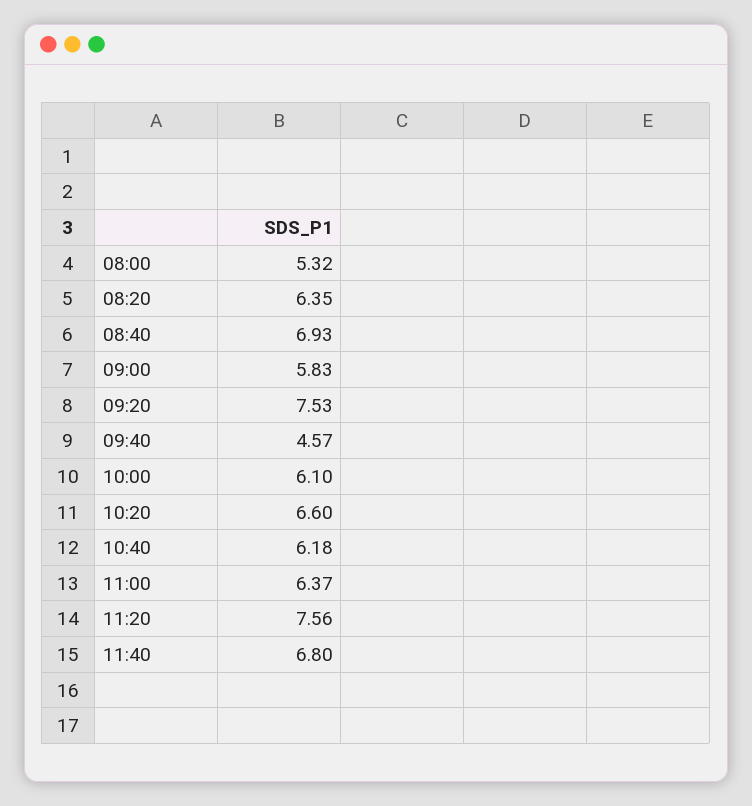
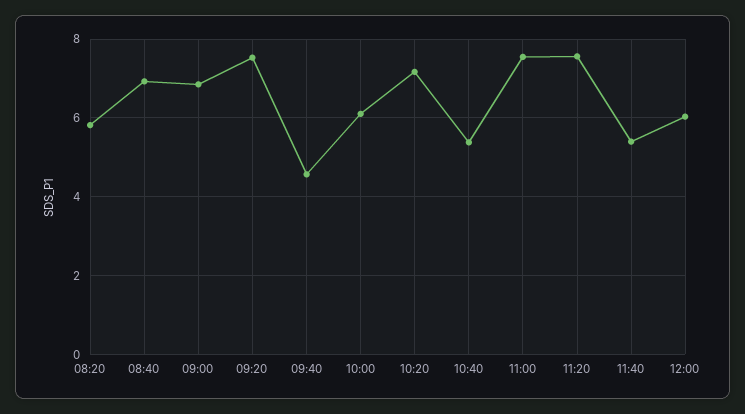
08:00: 5.32 -> none
08:20: 6.35 -> 5.8
09:00: 5.83 -> 6.8
10:20: 6.6 -> 7.2
10:40: 6.18 -> 5.4
11:00: 6.37 -> 7.6
11:40: 6.8 -> 5.4
12:00: none -> 6

